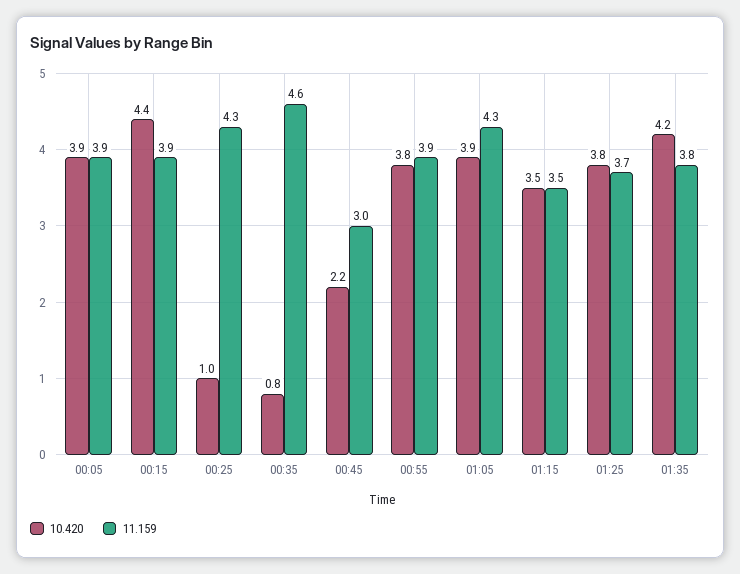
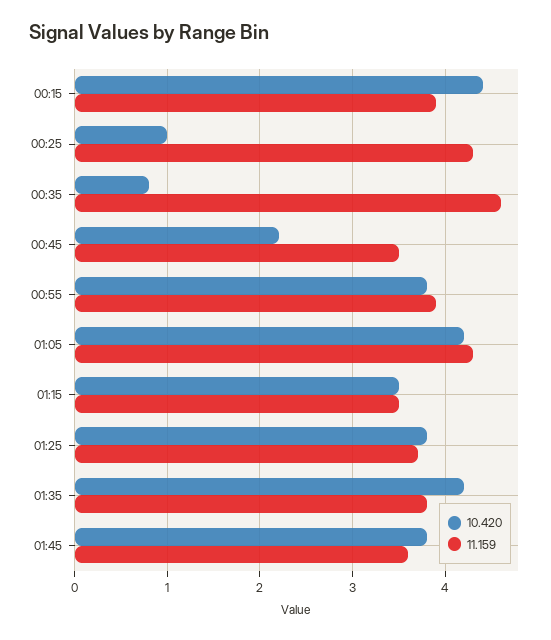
10.420, 00:05: 3.9 -> none
11.159, 00:05: 3.9 -> none
11.159, 00:45: 3 -> 3.5
10.420, 01:05: 3.9 -> 4.2
10.420, 01:45: none -> 3.8
11.159, 01:45: none -> 3.6

